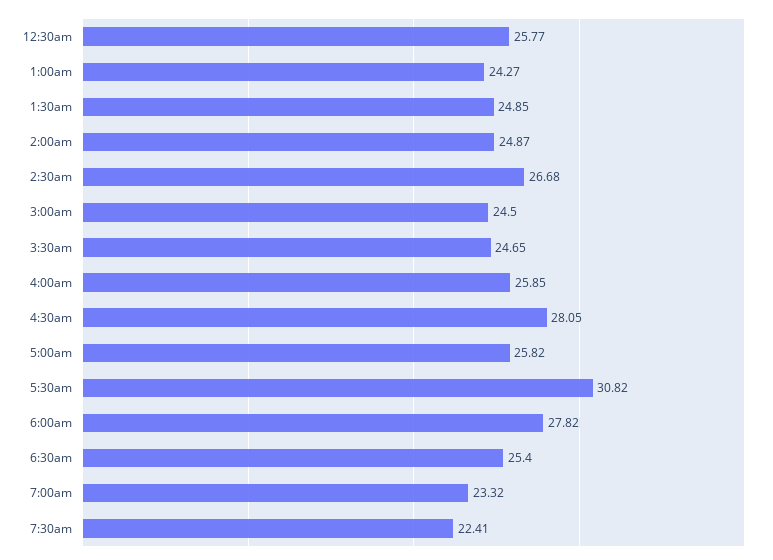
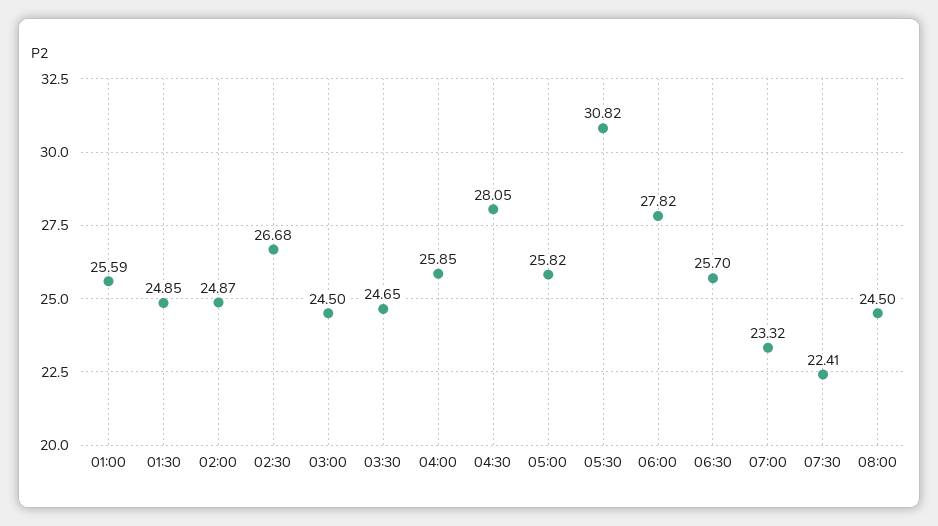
12:30am: 25.77 -> none
1:00am: 24.27 -> 25.59
6:30am: 25.4 -> 25.7
08:00: none -> 24.5

